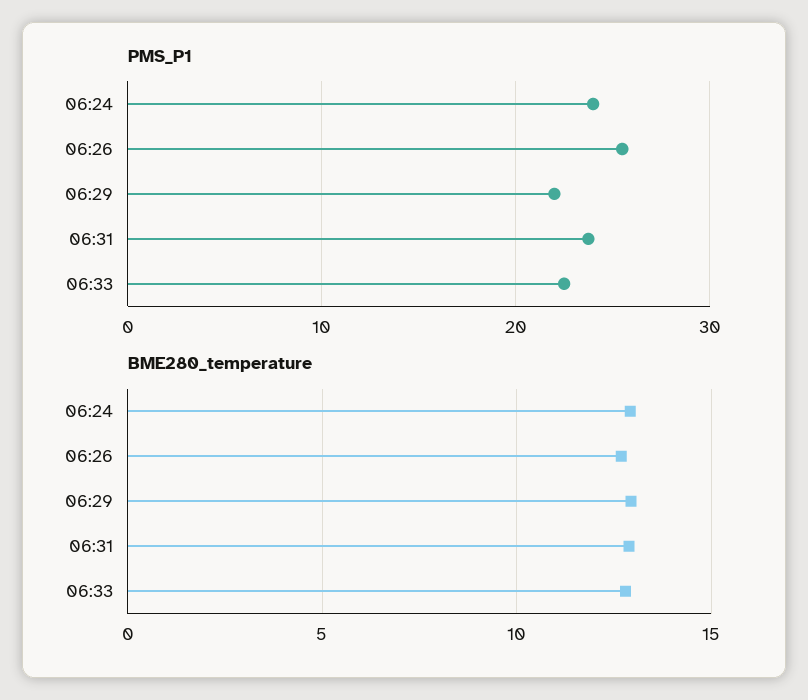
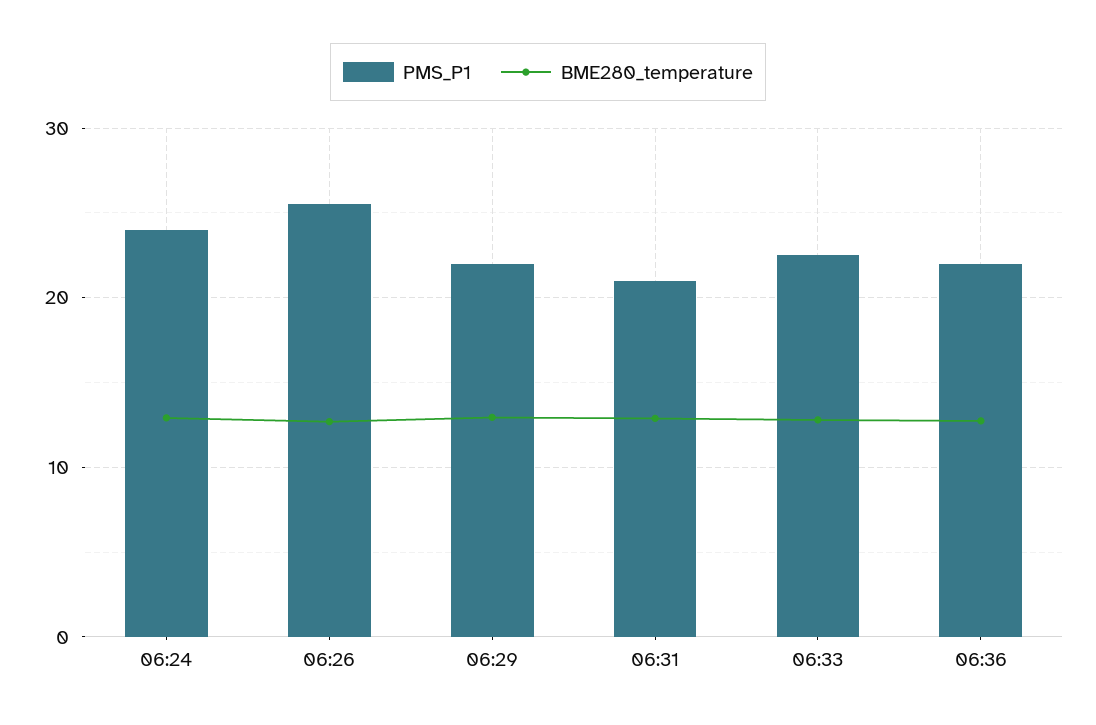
PMS_P1, 06:31: 24 -> 21
PMS_P1, 06:36: none -> 22
BME280_temperature, 06:36: none -> 13

